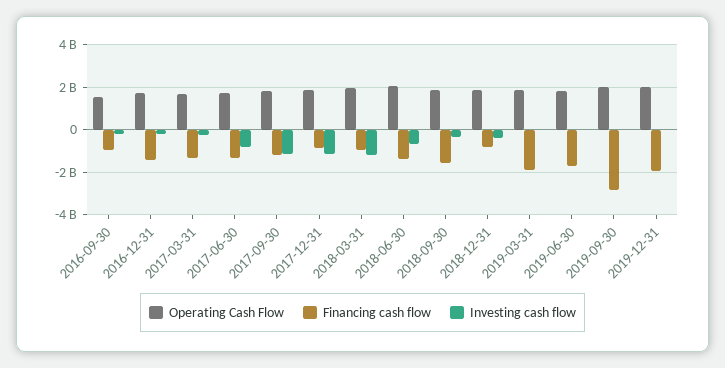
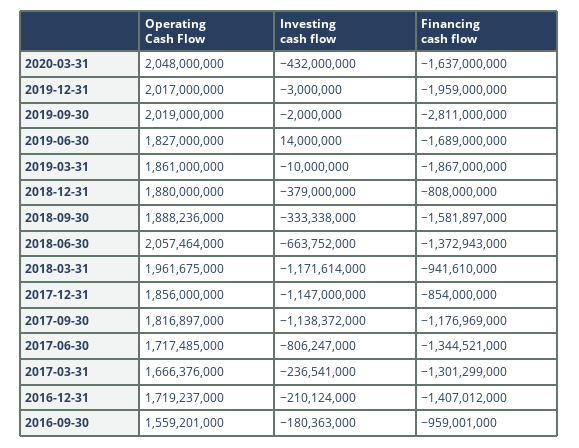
Operating Cash Flow, 2020-03-31: none -> 2048000000
Investing cash flow, 2020-03-31: none -> -432000000
Financing cash flow, 2020-03-31: none -> -1637000000

